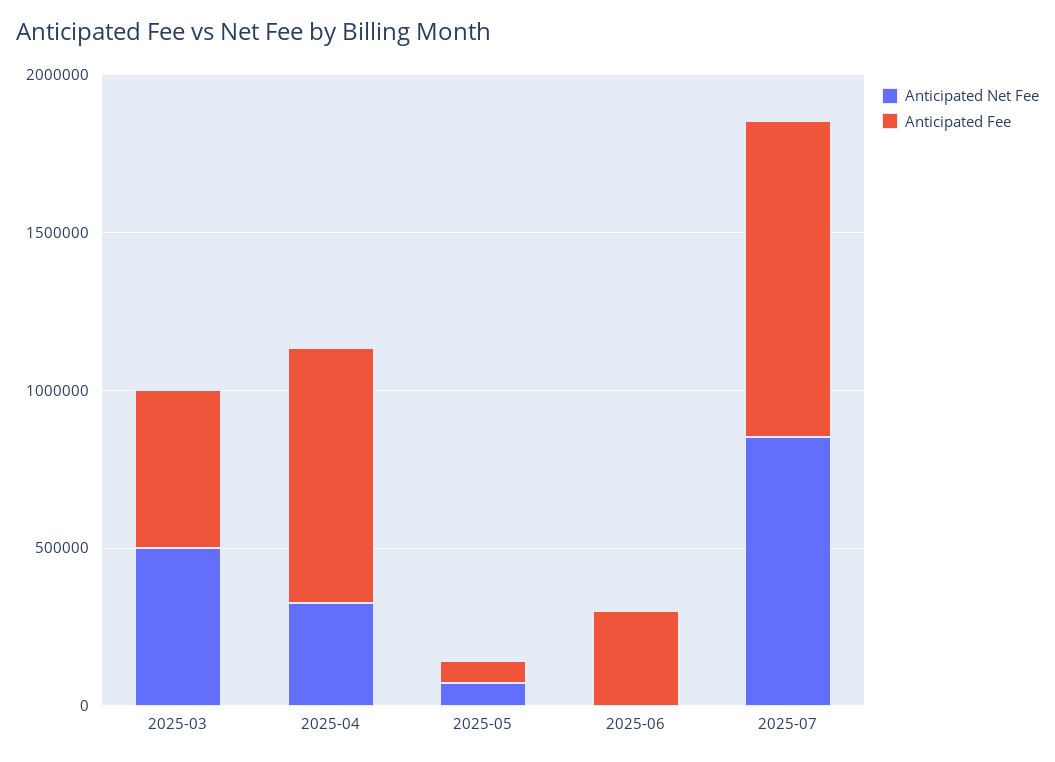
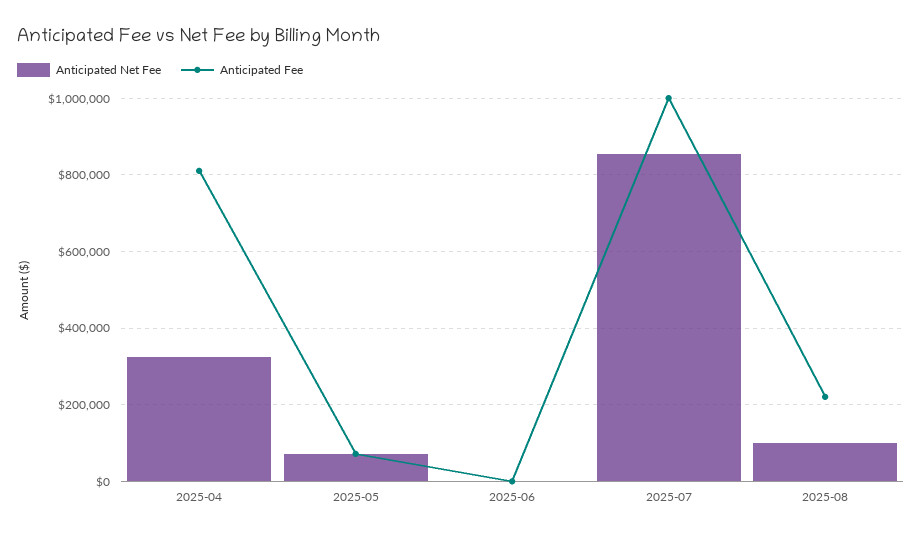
Anticipated Net Fee, 2025-03: 500000 -> none
Anticipated Fee, 2025-03: 500000 -> none
Anticipated Fee, 2025-06: 300000 -> 0
Anticipated Net Fee, 2025-08: none -> 100000
Anticipated Fee, 2025-08: none -> 220000

